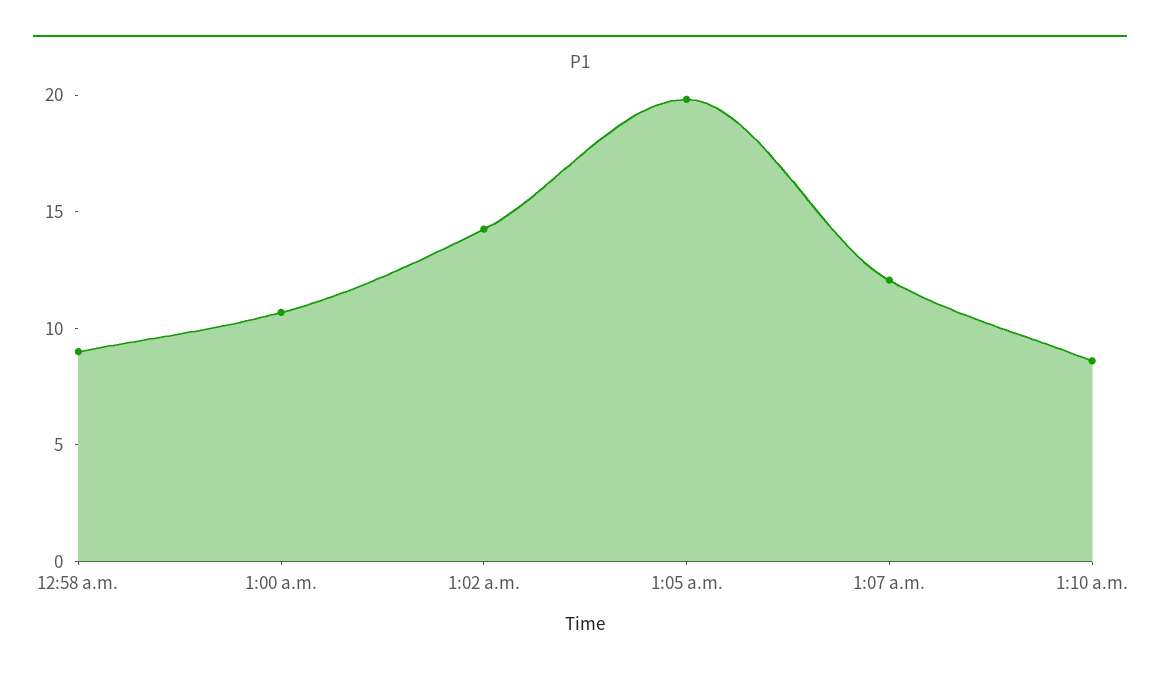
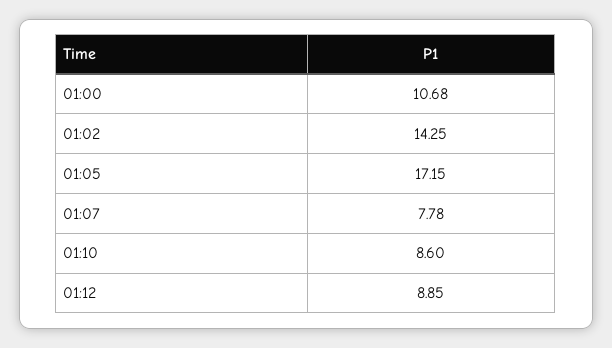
12:58 a.m.: 9 -> none
1:05 a.m.: 20 -> 17.15
1:07 a.m.: 12 -> 7.78
01:12: none -> 8.85

